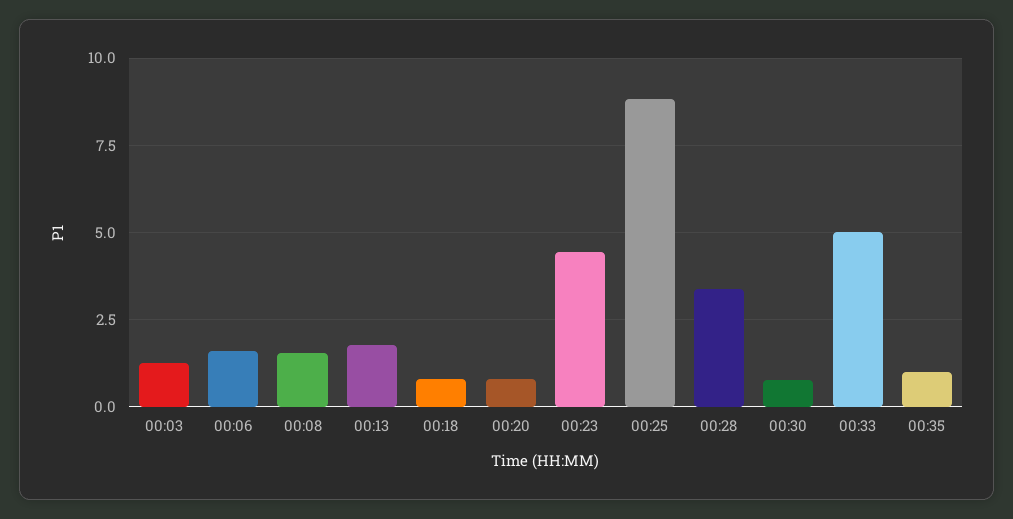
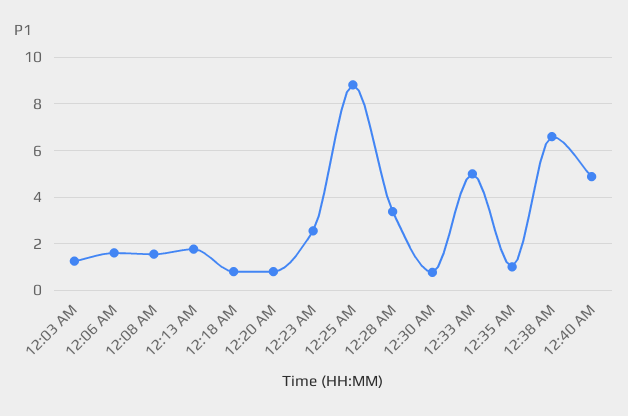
00:23: 4.5 -> 2.5
12:38 AM: none -> 6.5
12:40 AM: none -> 5

